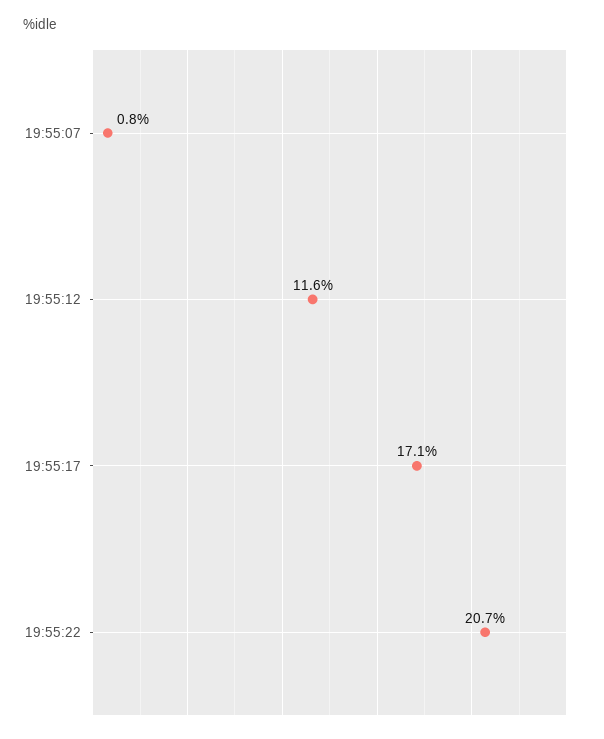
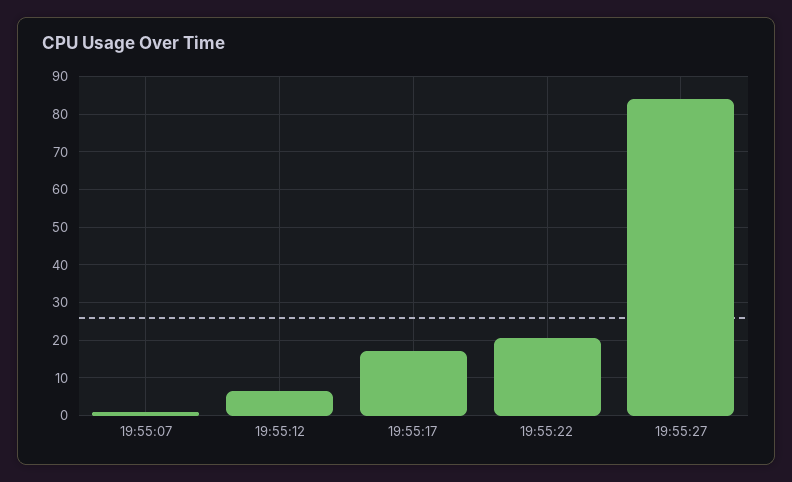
19:55:12: 11.6 -> 6
19:55:27: none -> 84

